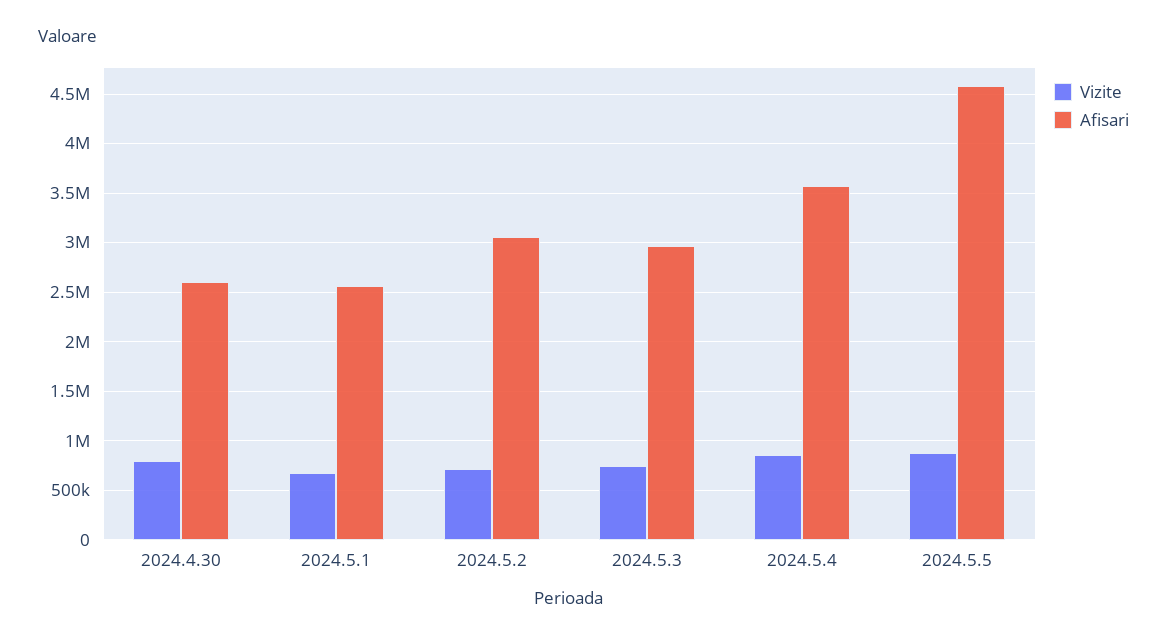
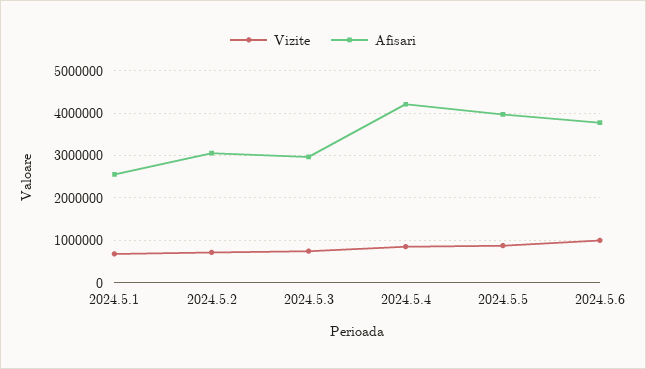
Vizite, 2024.4.30: 800000 -> none
Afisari, 2024.4.30: 2600000 -> none
Afisari, 2024.5.4: 3600000 -> 4200000
Afisari, 2024.5.5: 4600000 -> 4000000
Vizite, 2024.5.6: none -> 1000000
Afisari, 2024.5.6: none -> 3800000

